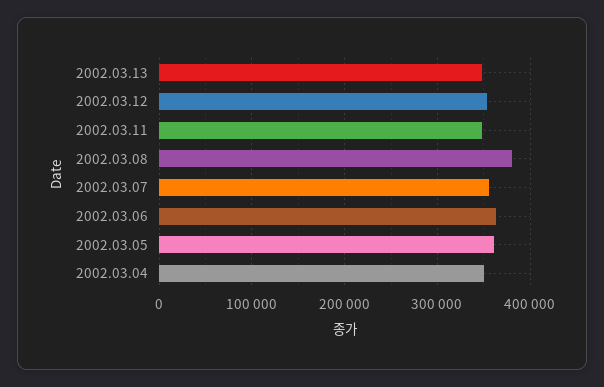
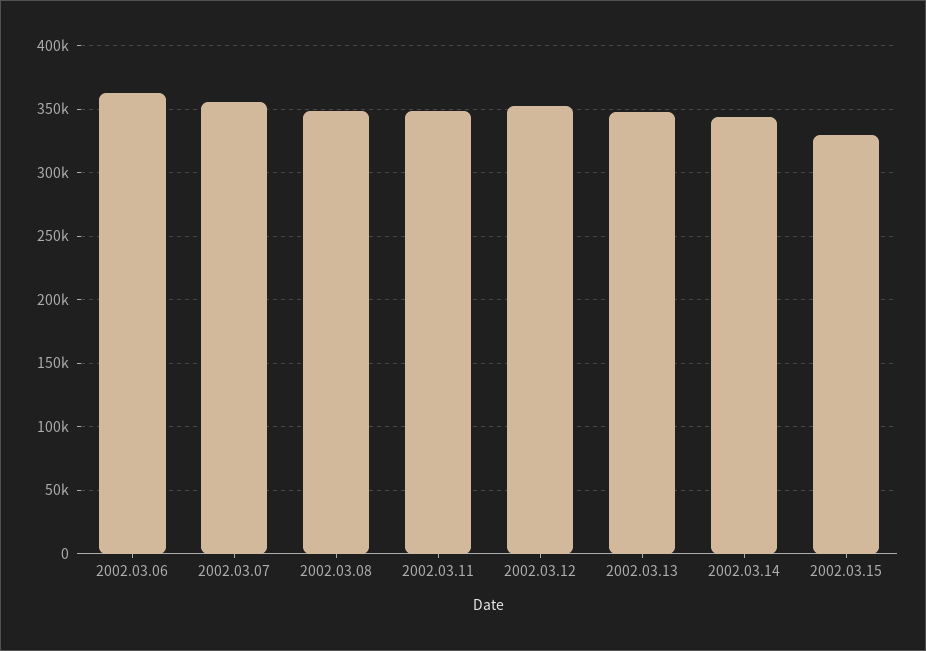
2002.03.08: 380000 -> 350000
2002.03.05: 360000 -> none
2002.03.04: 350000 -> none
2002.03.14: none -> 345000
2002.03.15: none -> 330000

